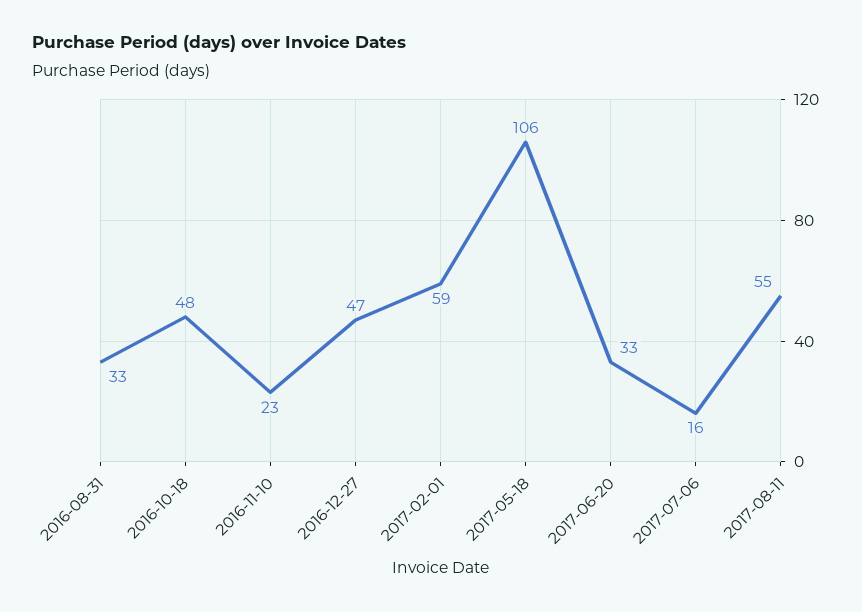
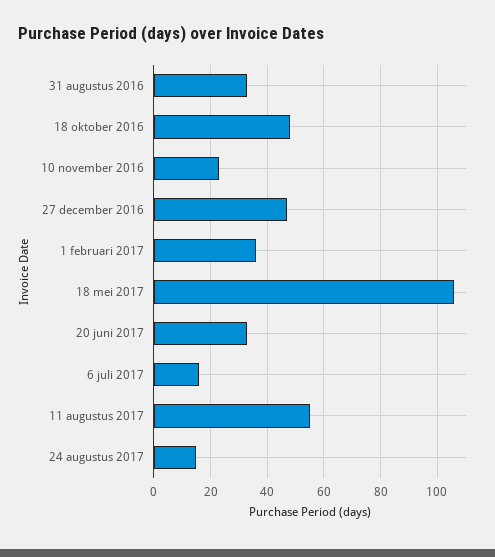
2017-02-01: 59 -> 35
24 augustus 2017: none -> 15

